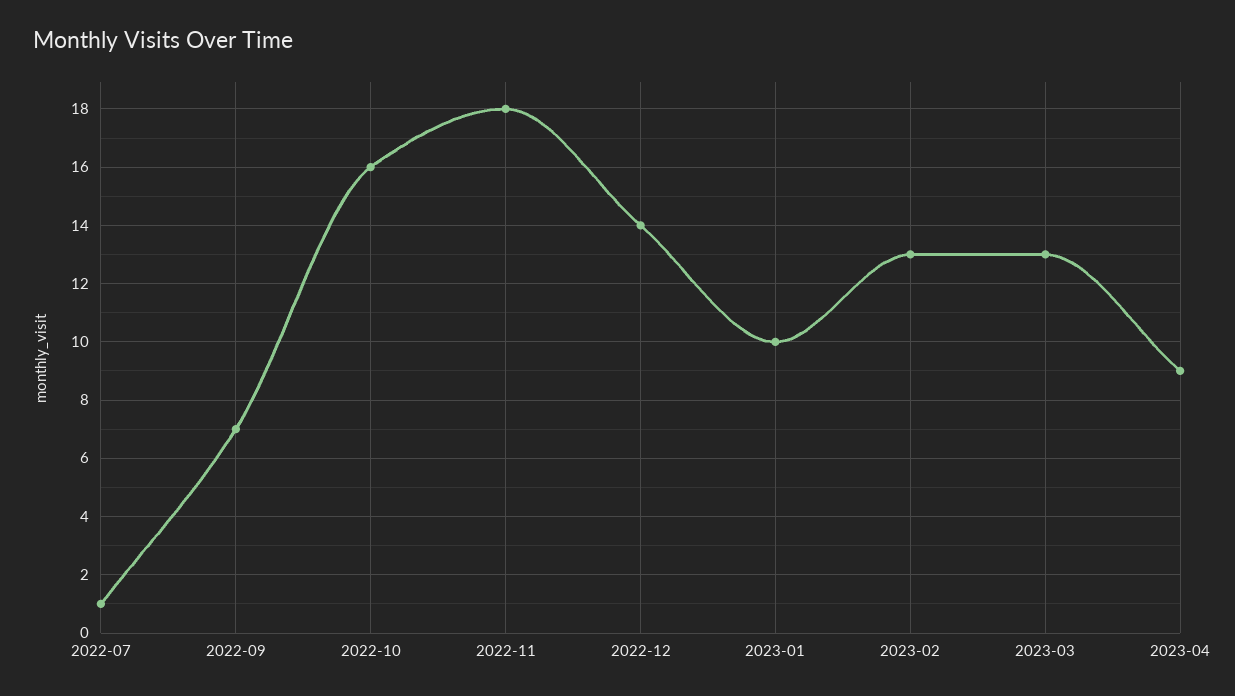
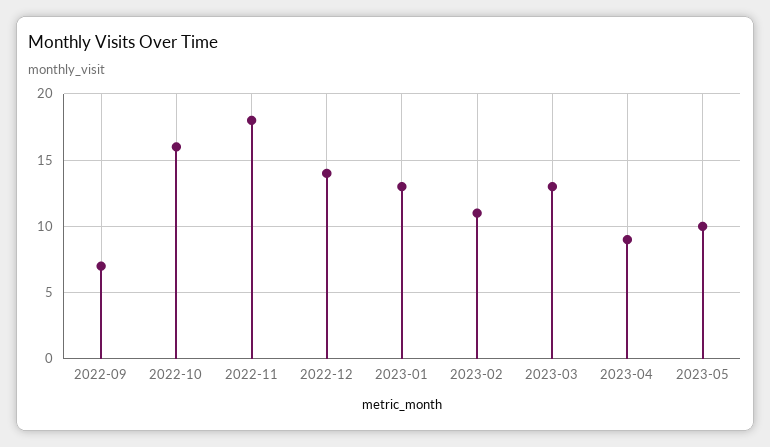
2022-07: 1 -> none
2023-01: 10 -> 13
2023-02: 13 -> 11
2023-05: none -> 10

